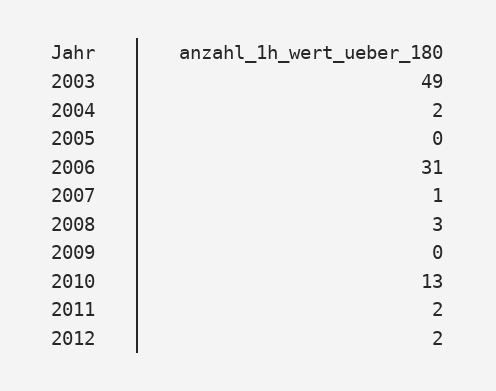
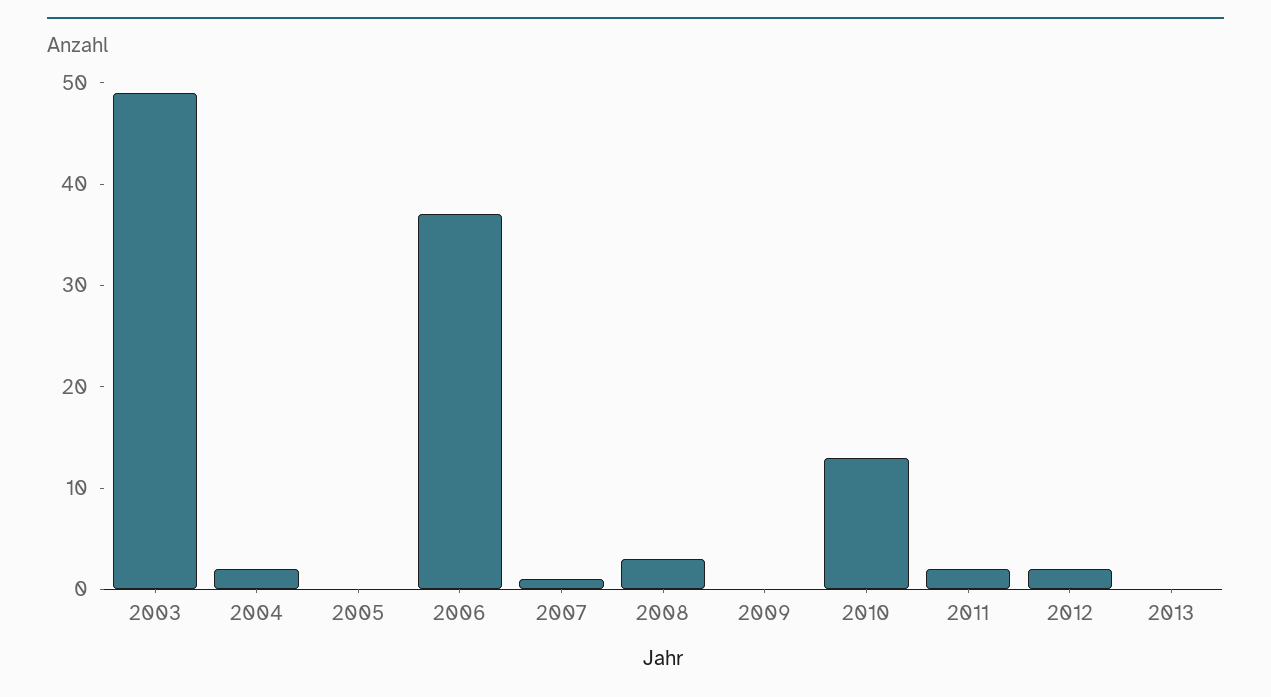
2006: 31 -> 37
2013: none -> 0

